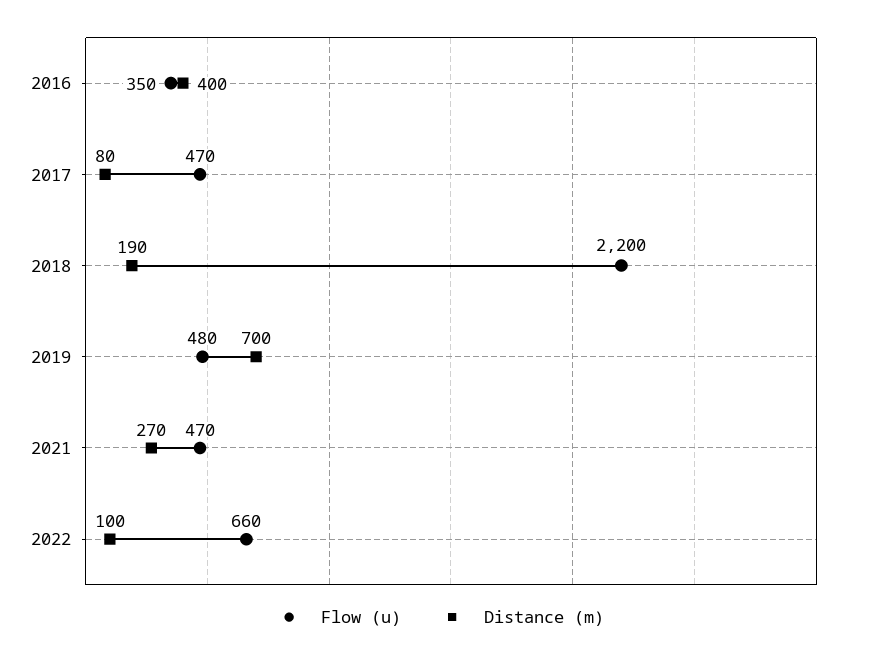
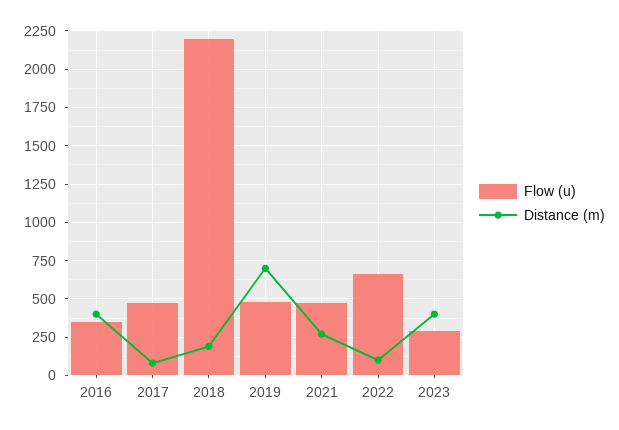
Flow (u), 2023: none -> 300
Distance (m), 2023: none -> 400

